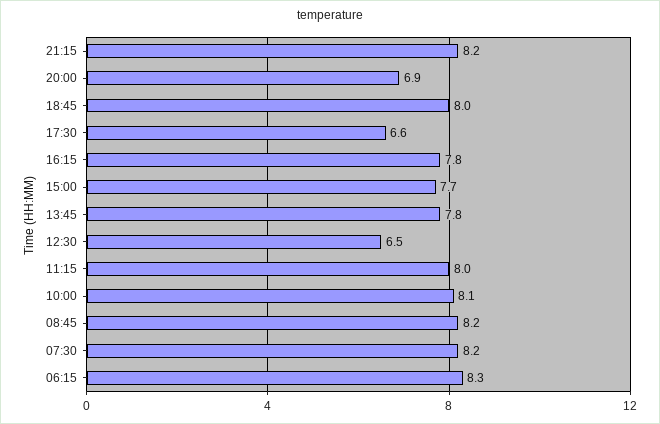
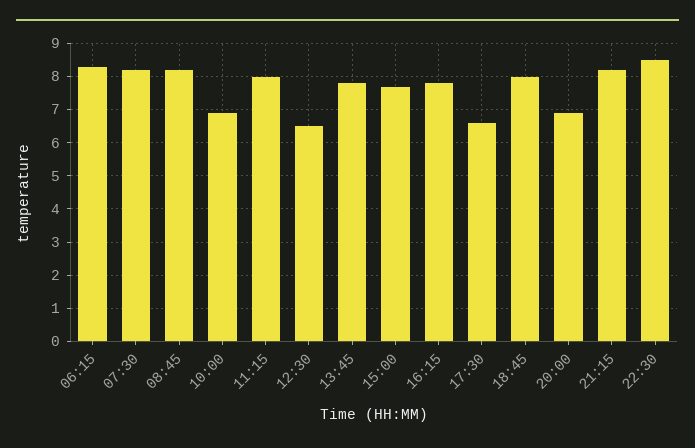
10:00: 8.1 -> 7
22:30: none -> 8.5

